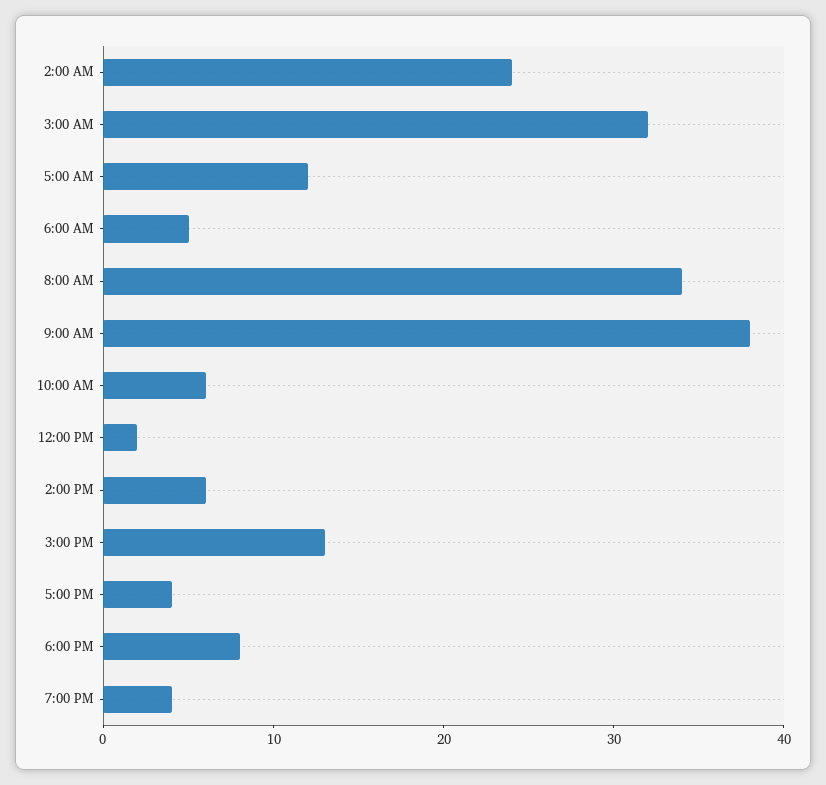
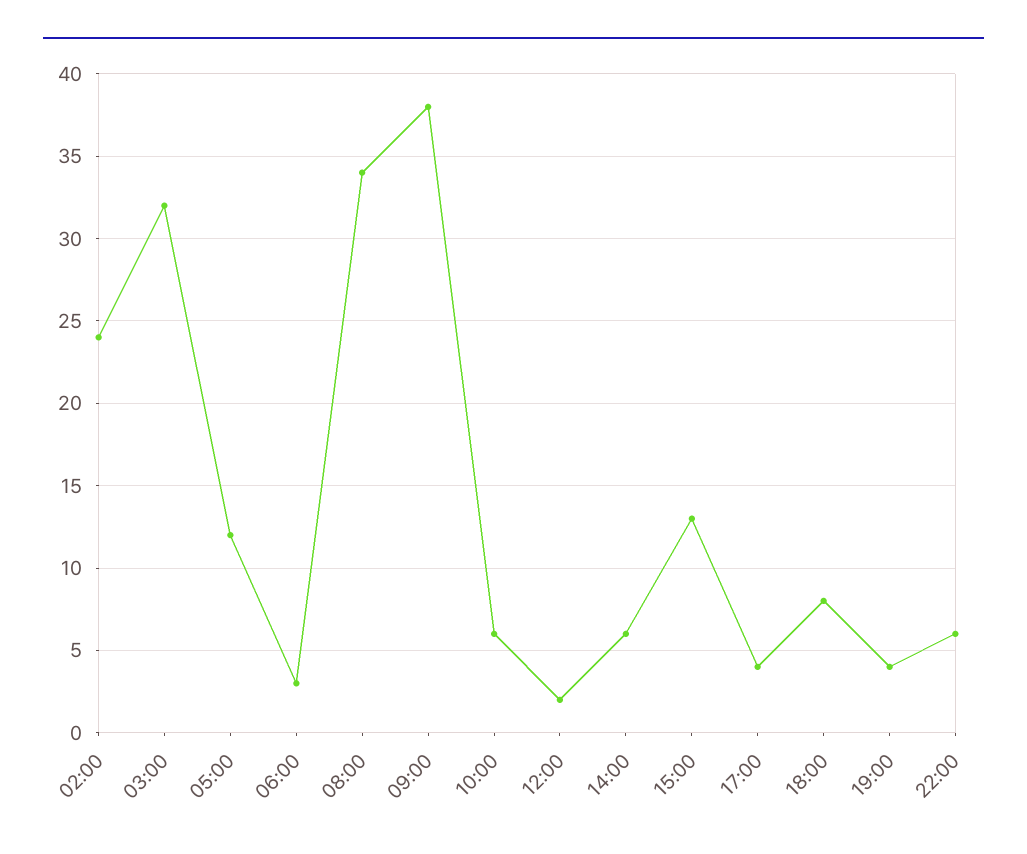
6:00 AM: 5 -> 3
22:00: none -> 6

